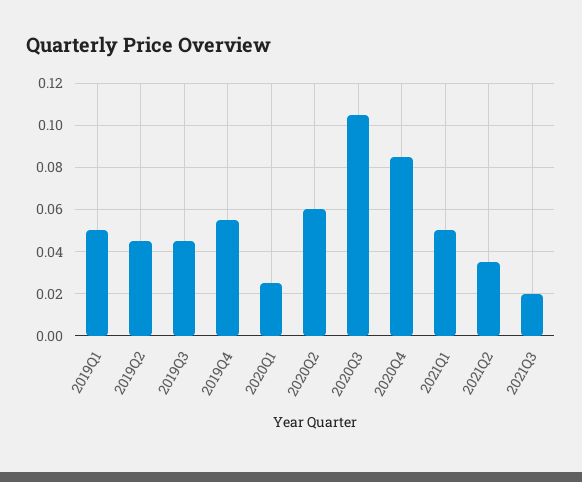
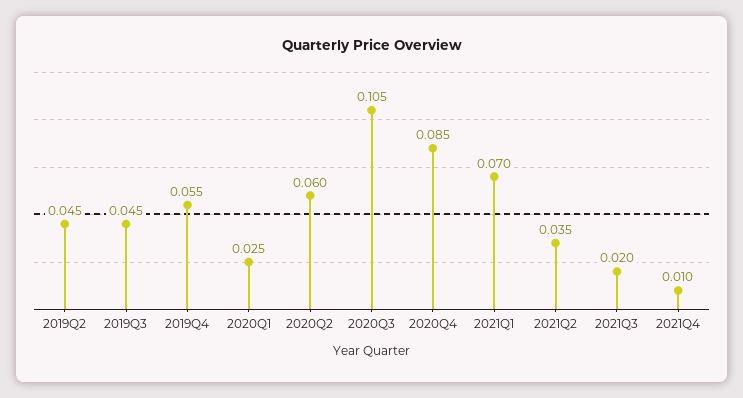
2019Q1: 0.05 -> none
2021Q1: 0.05 -> 0.07
2021Q4: none -> 0.01

